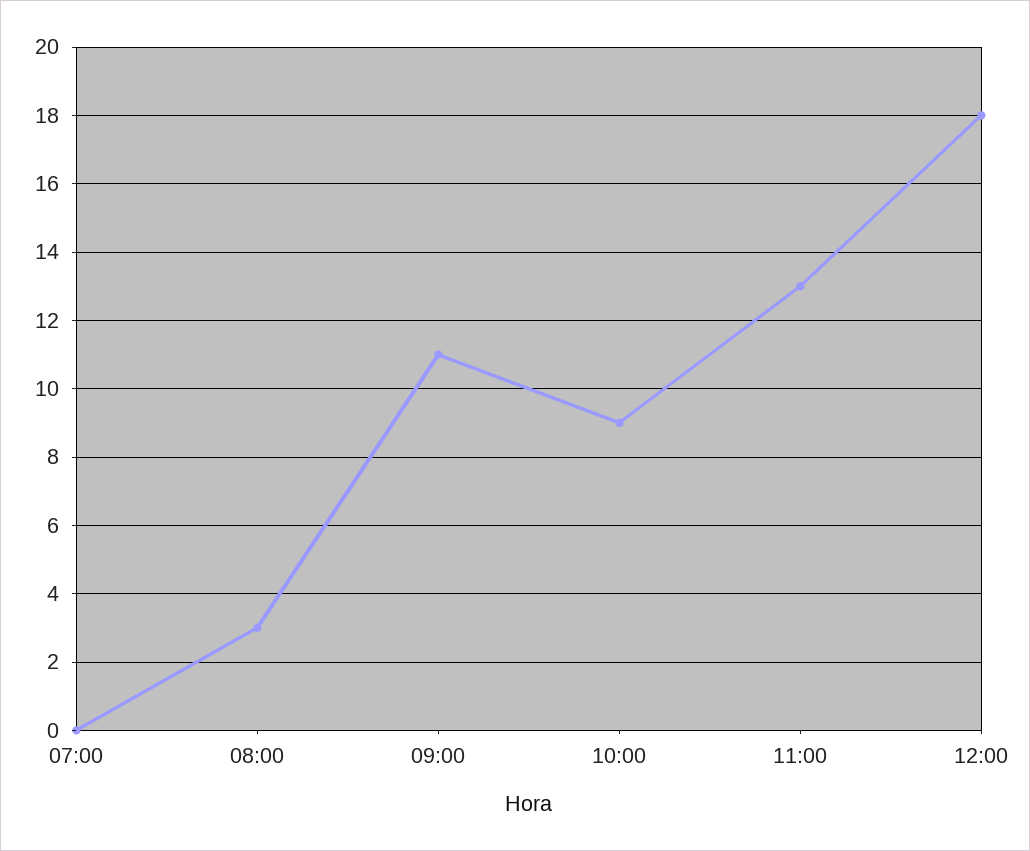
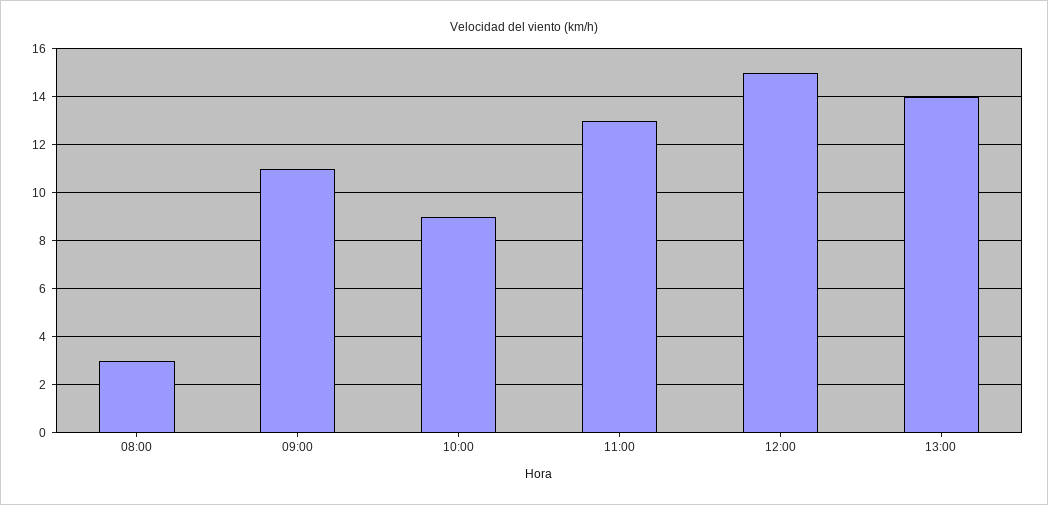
07:00: 0 -> none
12:00: 18 -> 15
13:00: none -> 14

